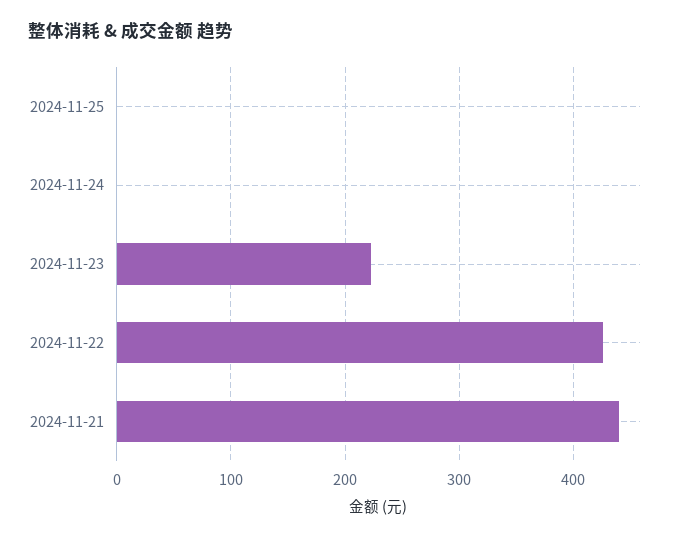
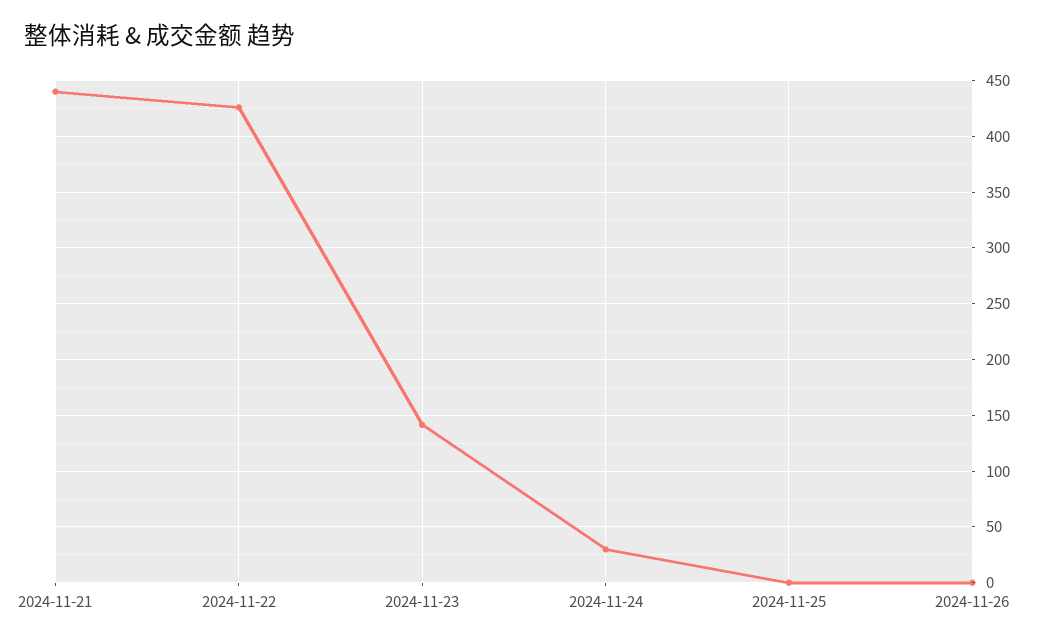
2024-11-24: 0 -> 30
2024-11-23: 220 -> 140
2024-11-26: none -> 0

